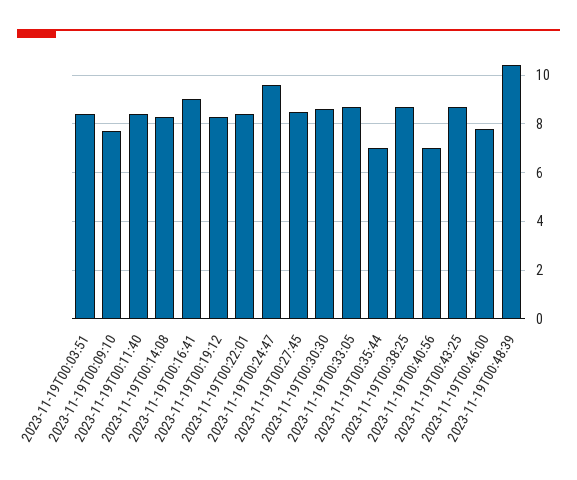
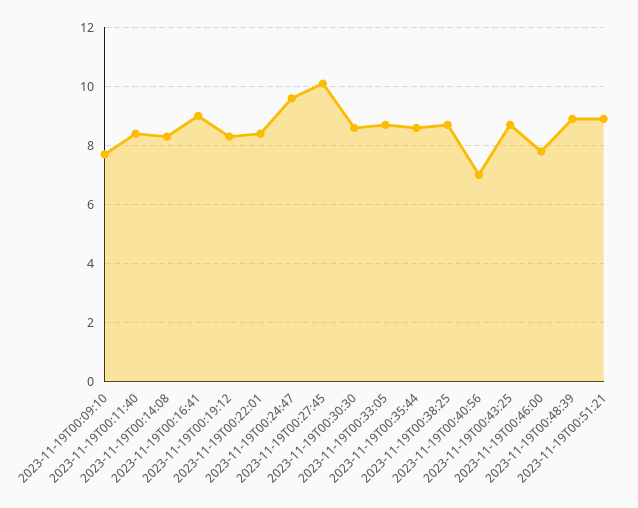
2023-11-19T00:03:51: 8.5 -> none
2023-11-19T00:27:45: 8.5 -> 10
2023-11-19T00:35:44: 7 -> 8.5
2023-11-19T00:48:39: 10.5 -> 9
2023-11-19T00:51:21: none -> 9

